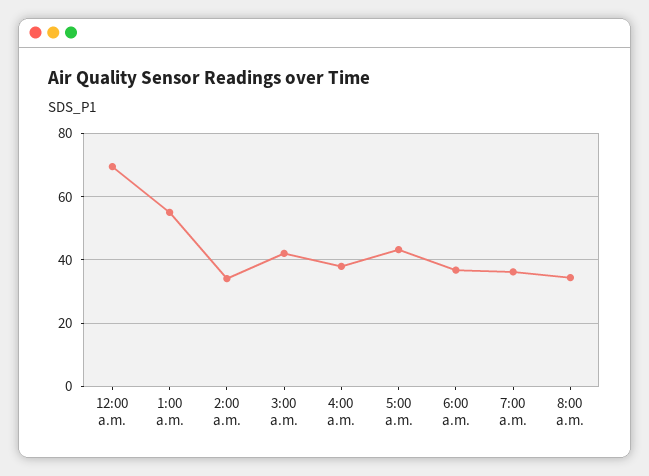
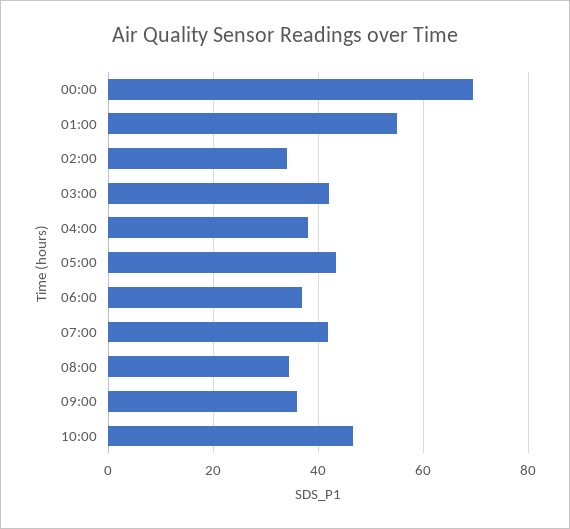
7:00 a.m.: 36 -> 42
09:00: none -> 36
10:00: none -> 46

